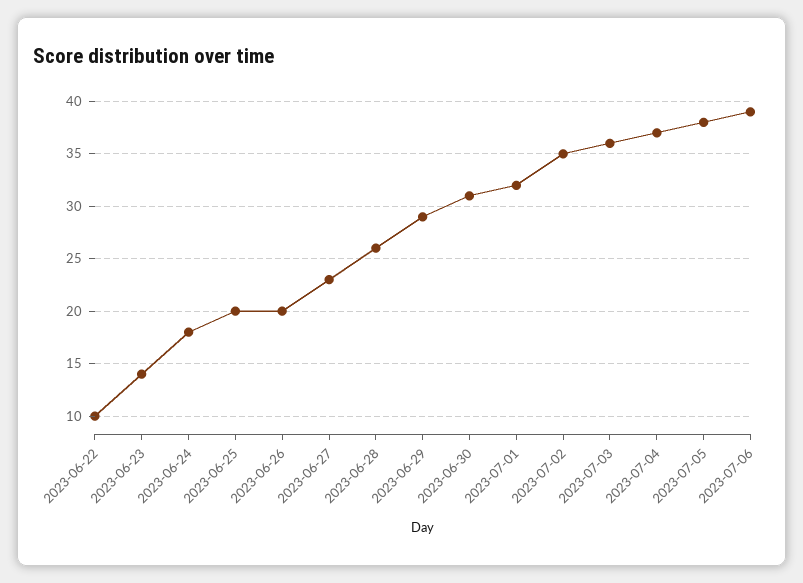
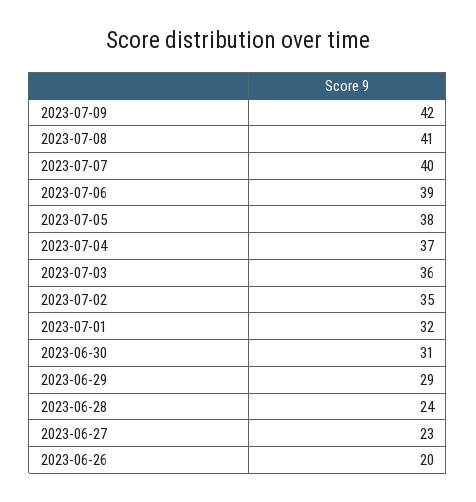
2023-06-22: 10 -> none
2023-06-23: 14 -> none
2023-06-24: 18 -> none
2023-06-25: 20 -> none
2023-06-28: 26 -> 24
2023-07-09: none -> 42
2023-07-08: none -> 41
2023-07-07: none -> 40

